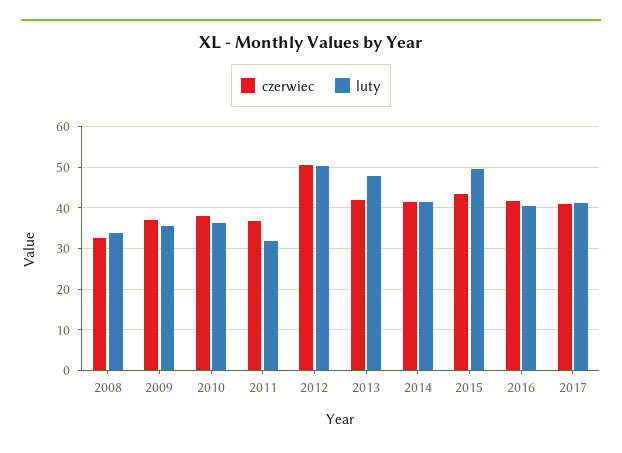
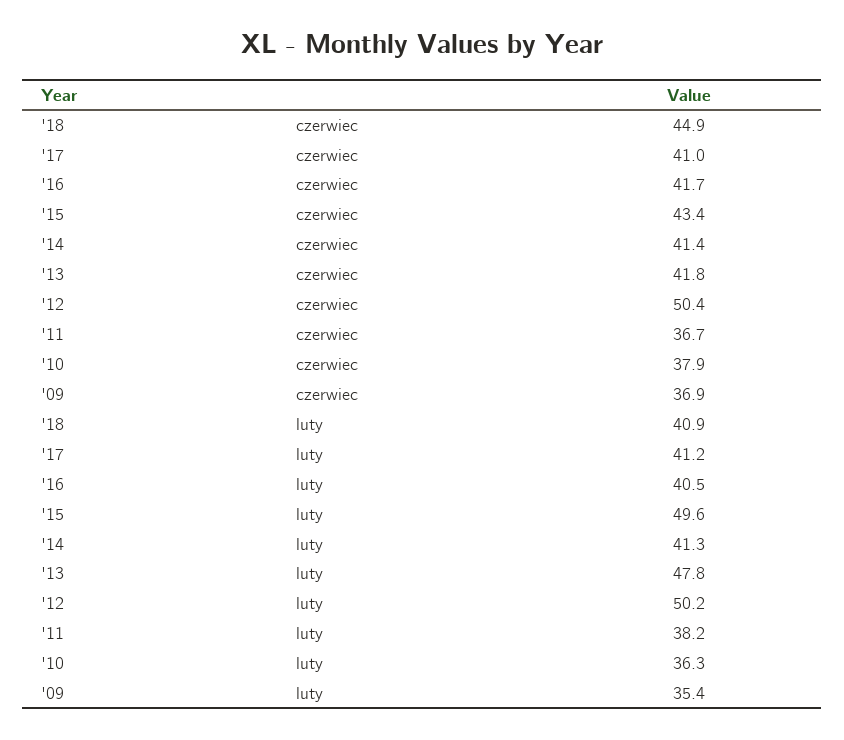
czerwiec, 2008: 32 -> none
luty, 2008: 34 -> none
luty, 2011: 32 -> 38.2
czerwiec, '18: none -> 44.9
luty, '18: none -> 40.9

